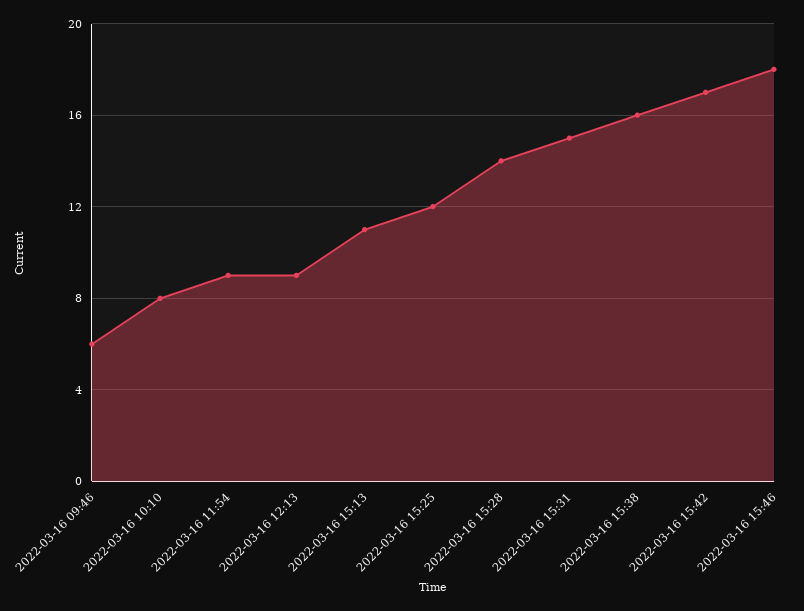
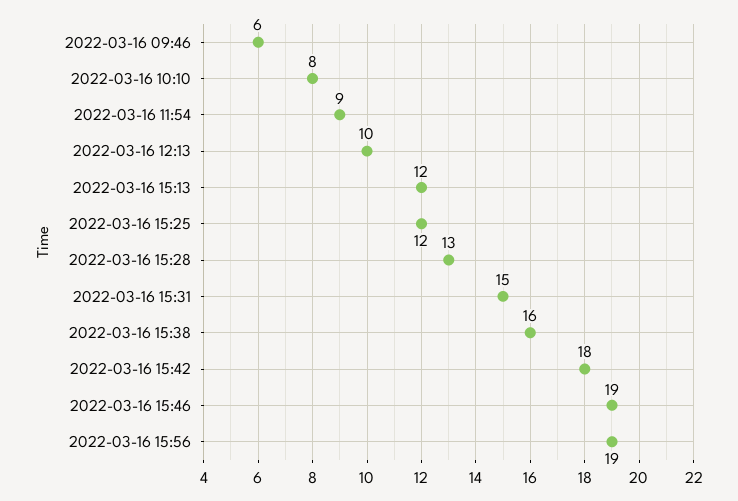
2022-03-16 12:13: 9 -> 10
2022-03-16 15:13: 11 -> 12
2022-03-16 15:28: 14 -> 13
2022-03-16 15:42: 17 -> 18
2022-03-16 15:46: 18 -> 19
2022-03-16 15:56: none -> 19

